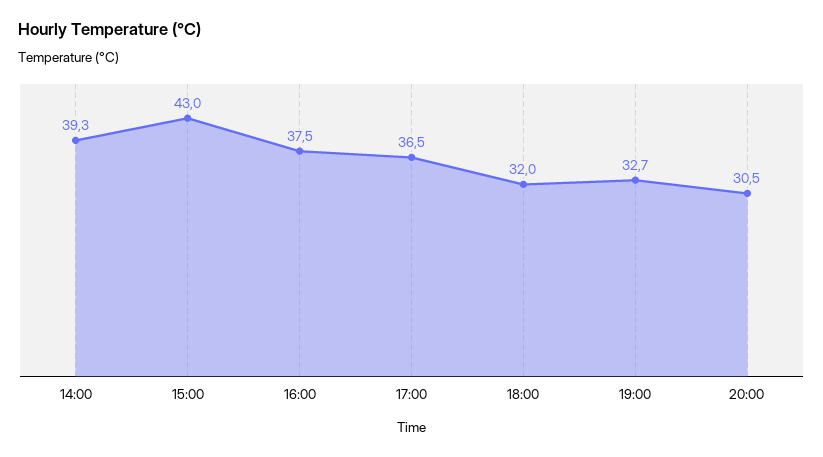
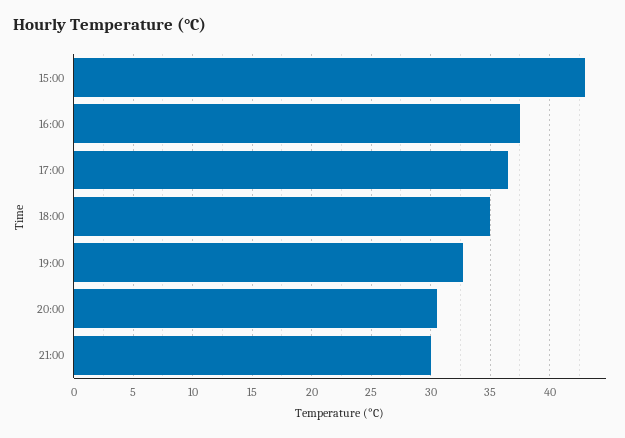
14:00: 39.3 -> none
18:00: 32 -> 35
21:00: none -> 30

